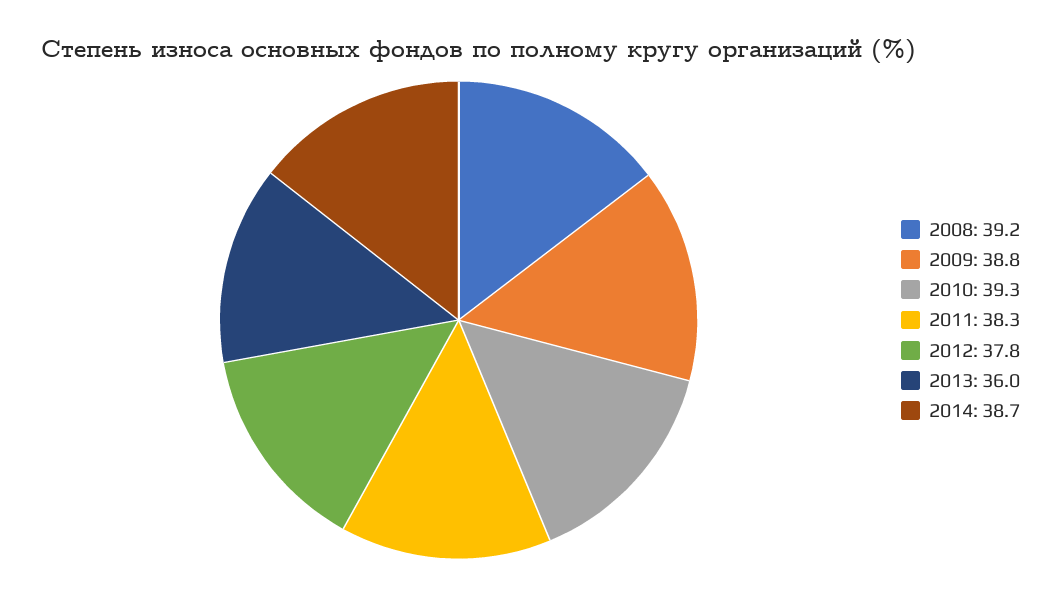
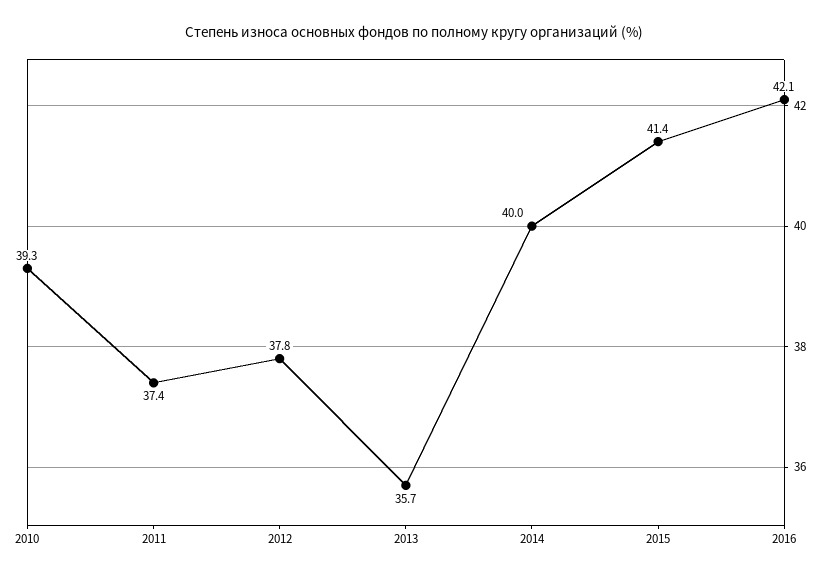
2008: 39.2 -> none
2009: 38.8 -> none
2011: 38.3 -> 37.4
2013: 36 -> 35.7
2014: 38.7 -> 40
2015: none -> 41.4
2016: none -> 42.1

